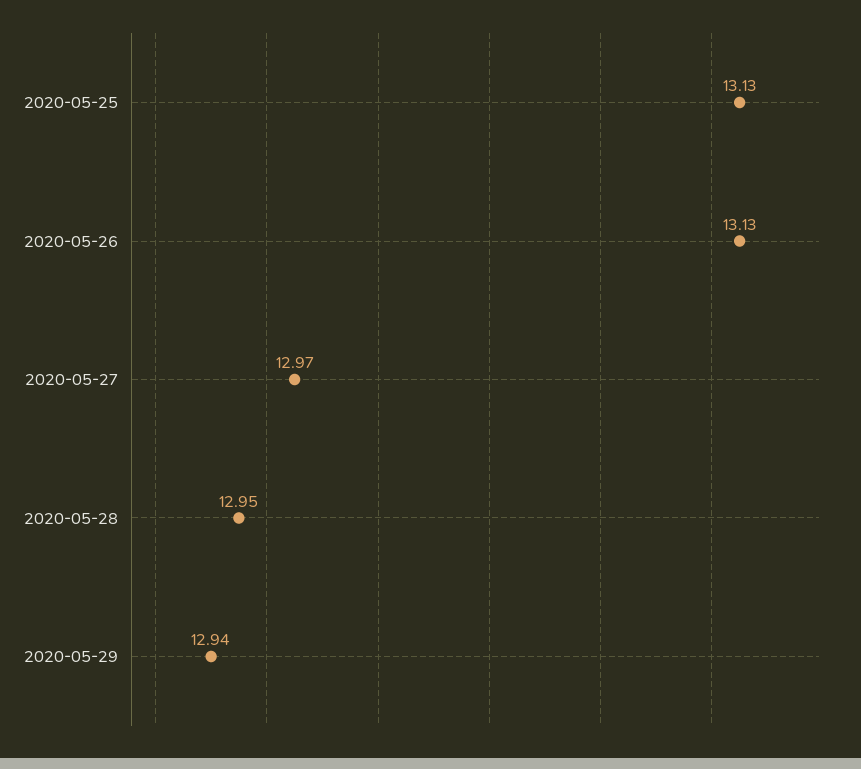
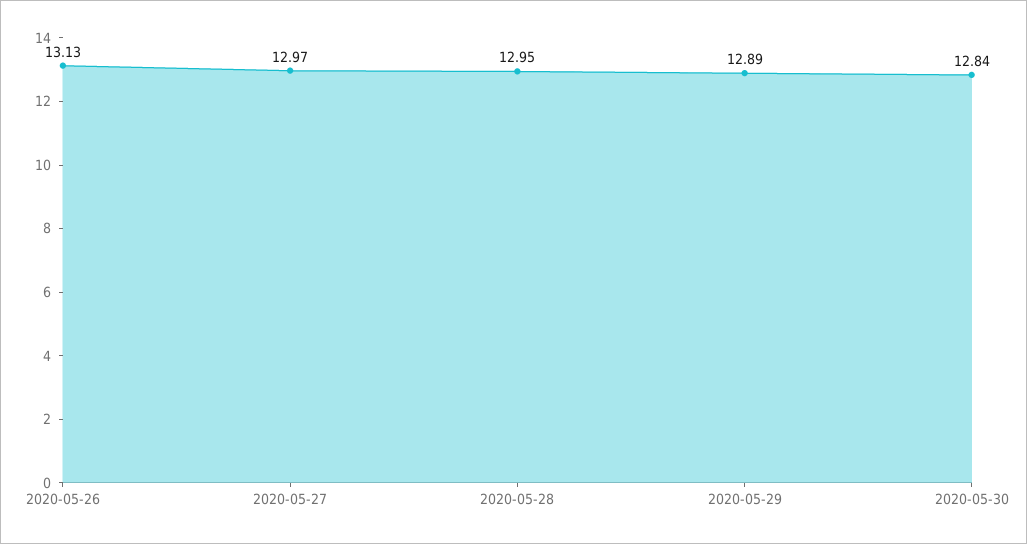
2020-05-25: 13.13 -> none
2020-05-29: 12.94 -> 12.89
2020-05-30: none -> 12.84

